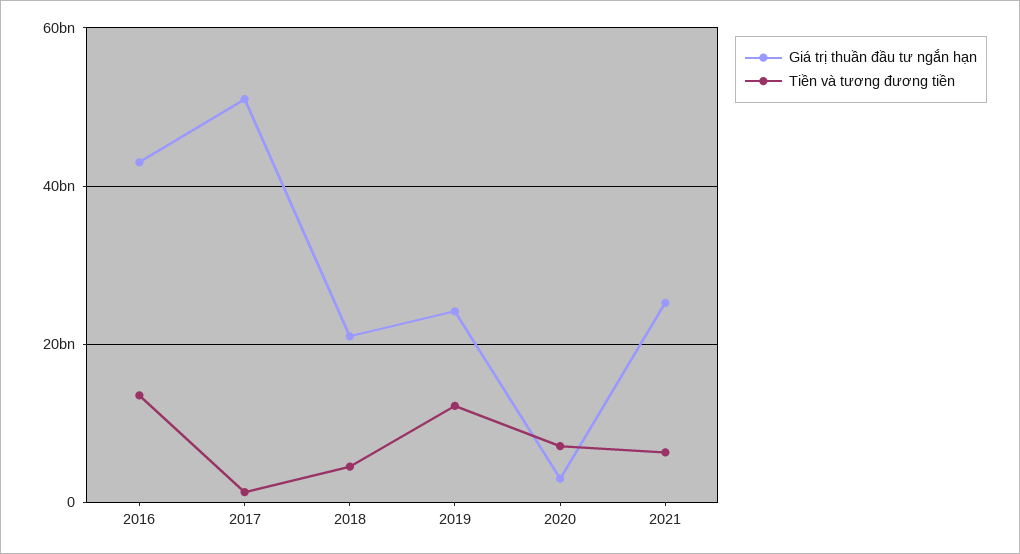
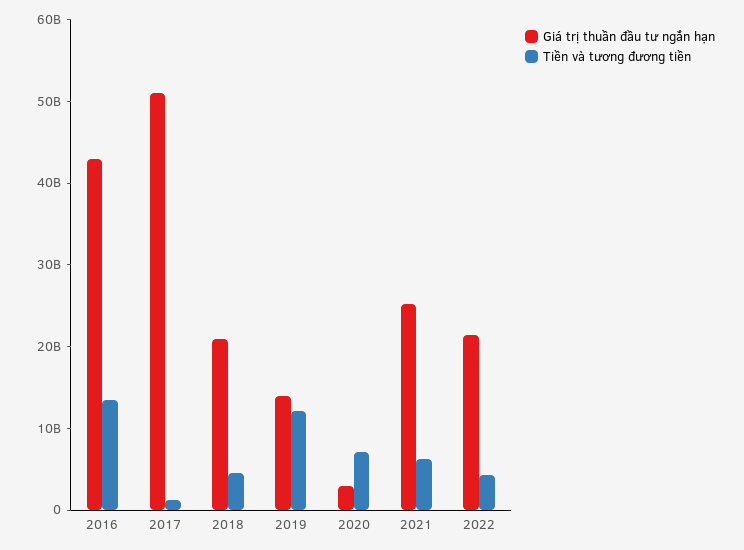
Giá trị thuần đầu tư ngắn hạn, 2019: 24000000000 -> 14000000000
Giá trị thuần đầu tư ngắn hạn, 2022: none -> 22000000000
Tiền và tương đương tiền, 2022: none -> 4000000000

